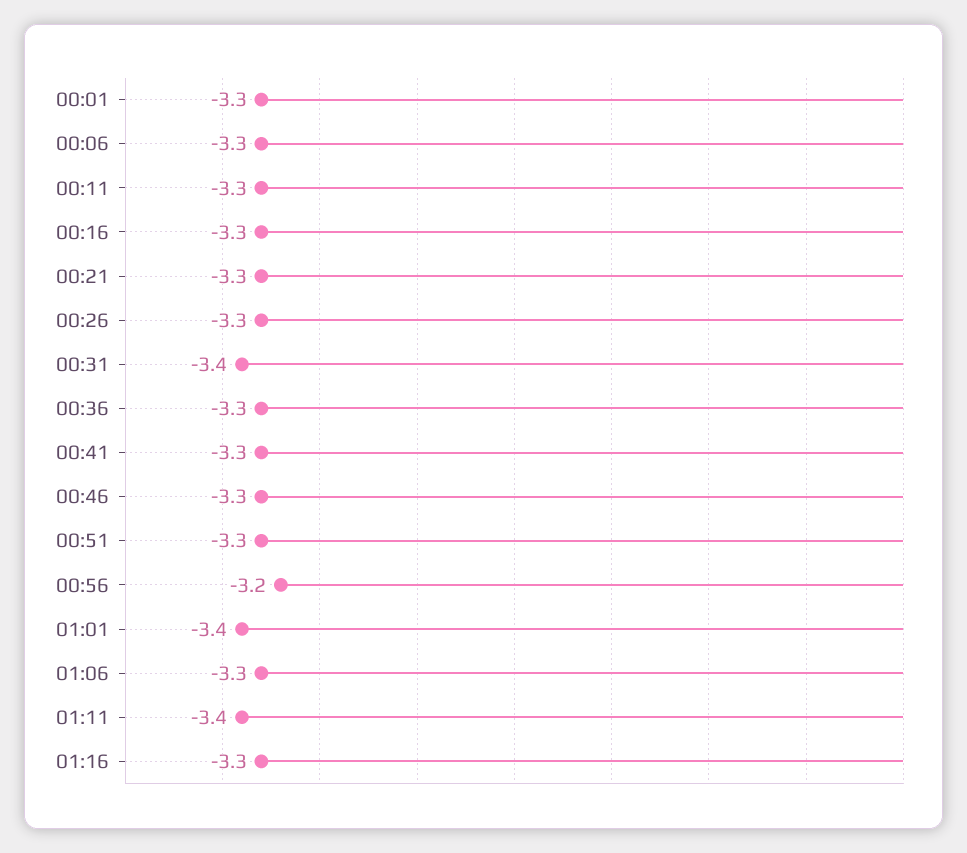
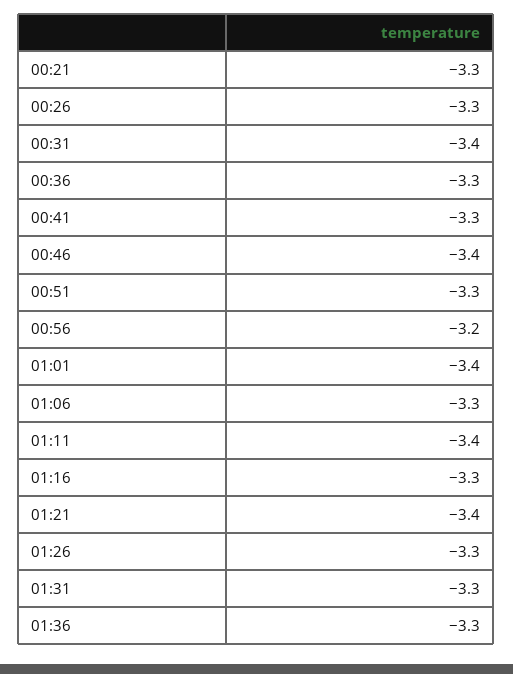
00:01: -3.3 -> none
00:06: -3.3 -> none
00:11: -3.3 -> none
00:16: -3.3 -> none
00:46: -3.3 -> -3.4
01:21: none -> -3.4
01:26: none -> -3.3
01:31: none -> -3.3
01:36: none -> -3.3

